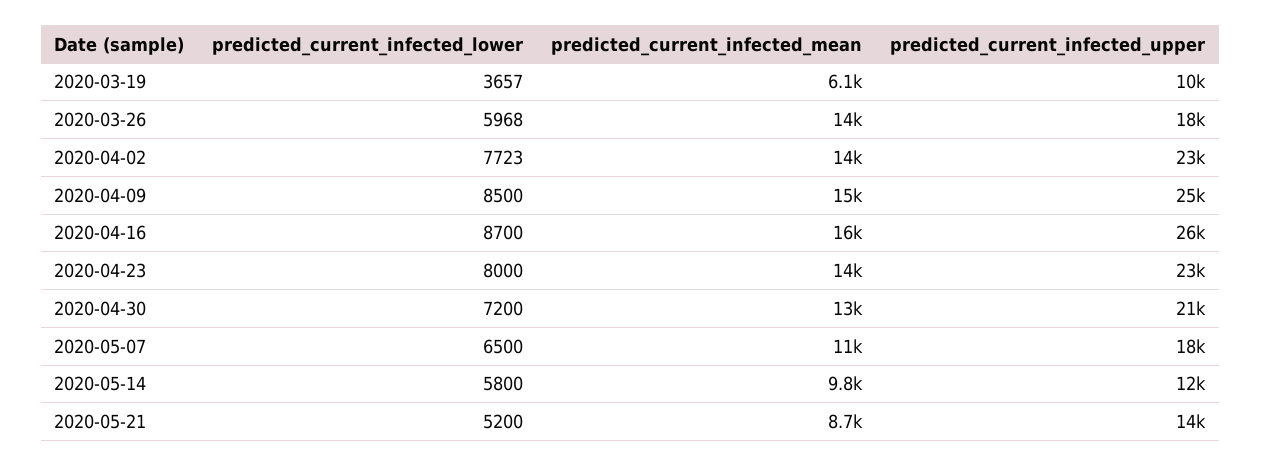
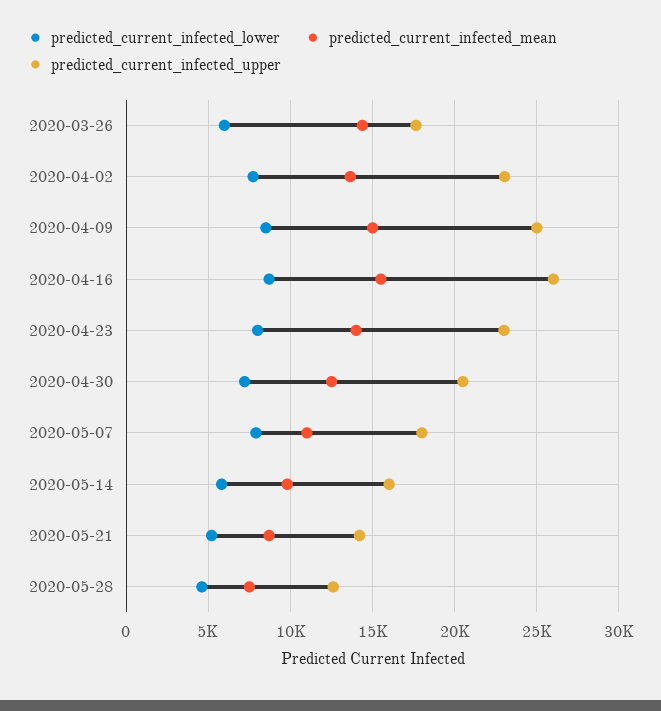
predicted_current_infected_lower, 2020-03-19: 3657 -> none
predicted_current_infected_mean, 2020-03-19: 6100 -> none
predicted_current_infected_upper, 2020-03-19: 10000 -> none
predicted_current_infected_lower, 2020-05-07: 6500 -> 8000
predicted_current_infected_upper, 2020-05-14: 12000 -> 16000
predicted_current_infected_lower, 2020-05-28: none -> 4500
predicted_current_infected_mean, 2020-05-28: none -> 7500
predicted_current_infected_upper, 2020-05-28: none -> 12500

